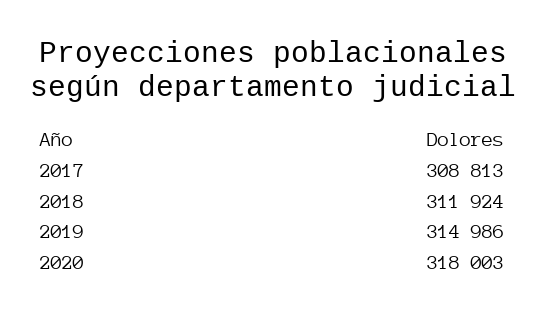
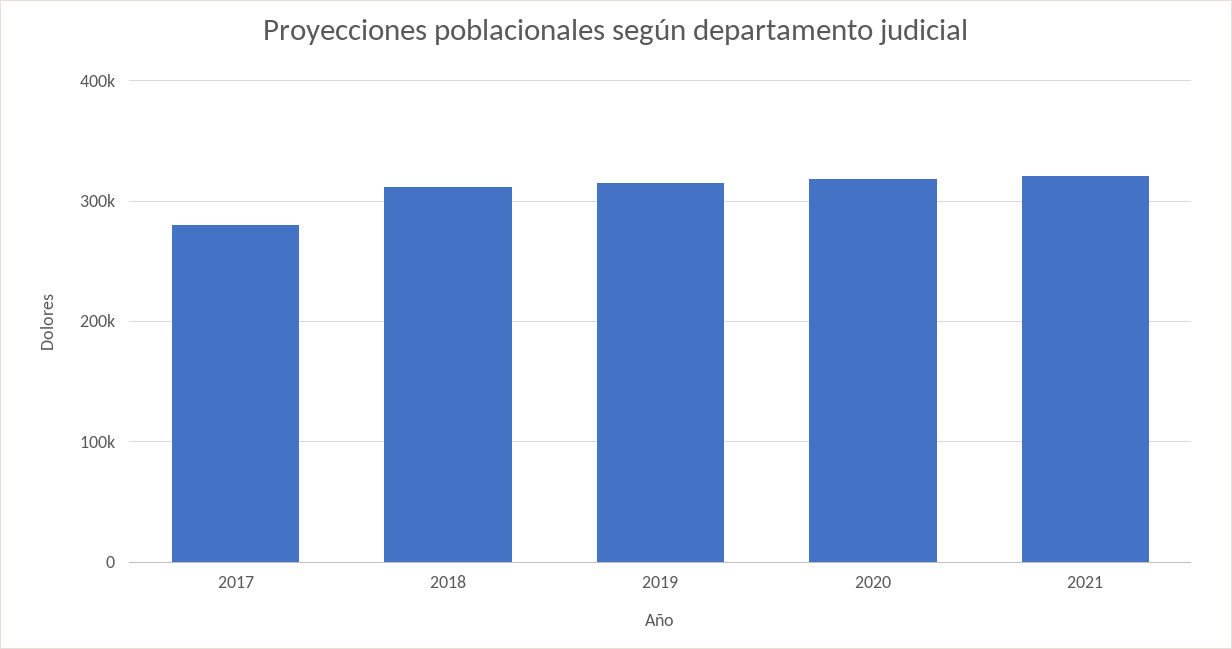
2017: 308813 -> 280000
2021: none -> 320000

